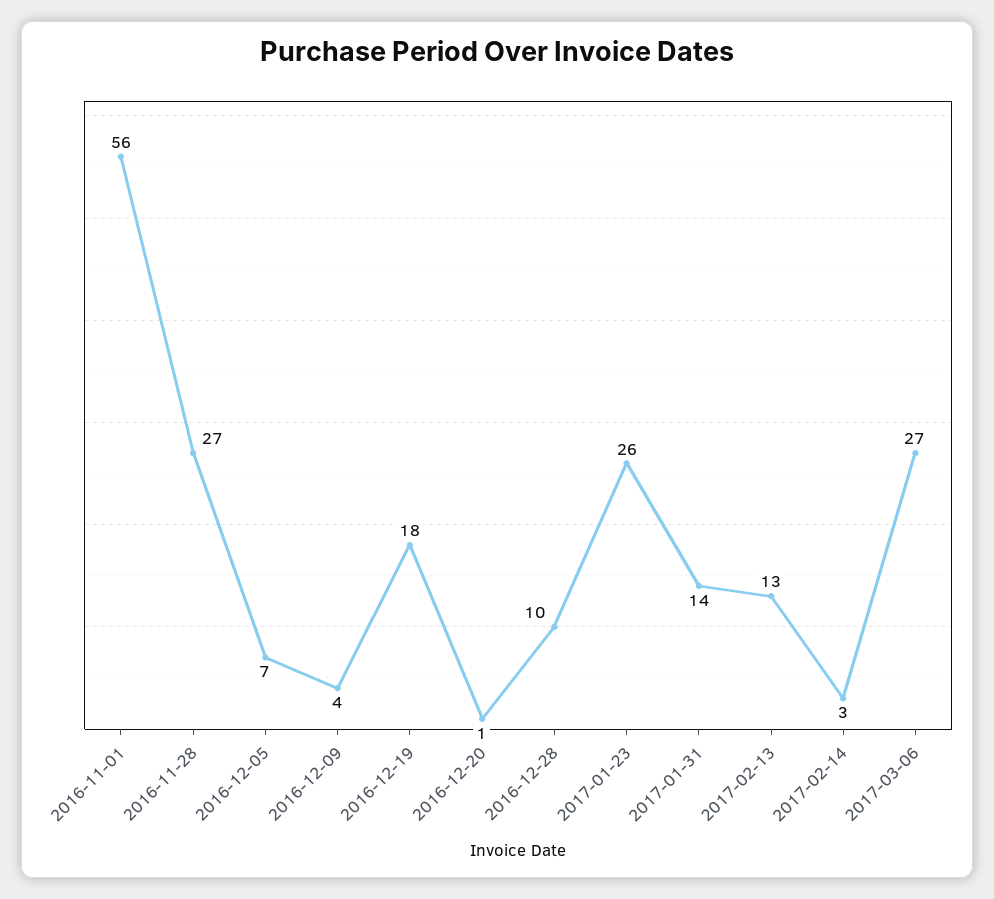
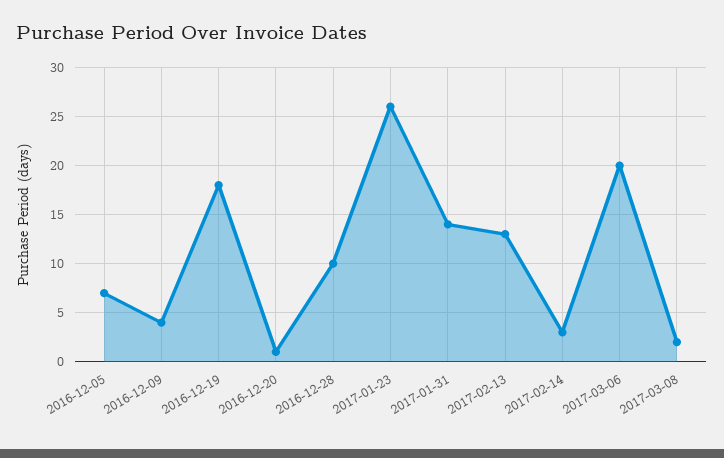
2016-11-01: 56 -> none
2016-11-28: 27 -> none
2017-03-06: 27 -> 20
2017-03-08: none -> 2

